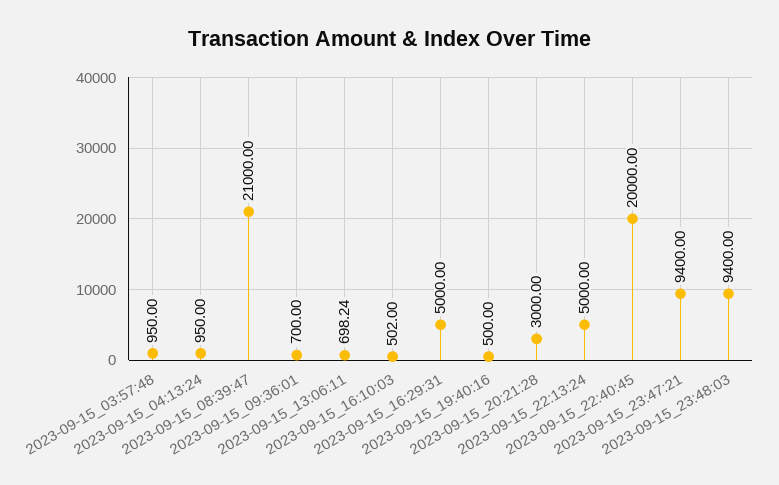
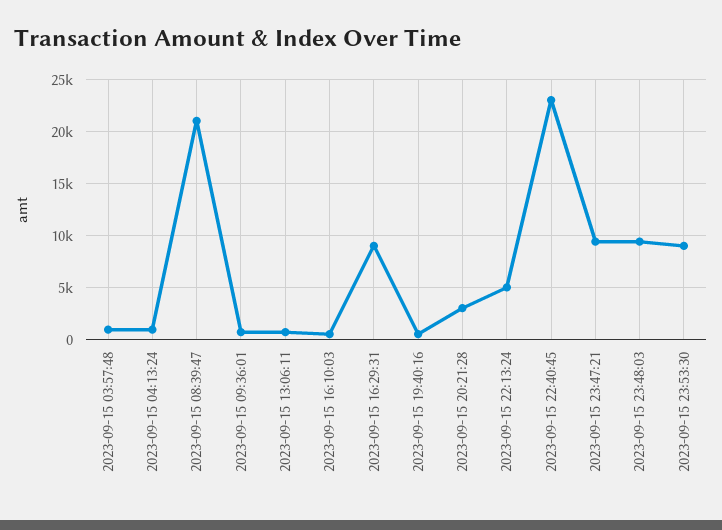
2023-09-15_16:29:31: 5000 -> 9000
2023-09-15_22:40:45: 20000 -> 23000
2023-09-15 23:53:30: none -> 9000

